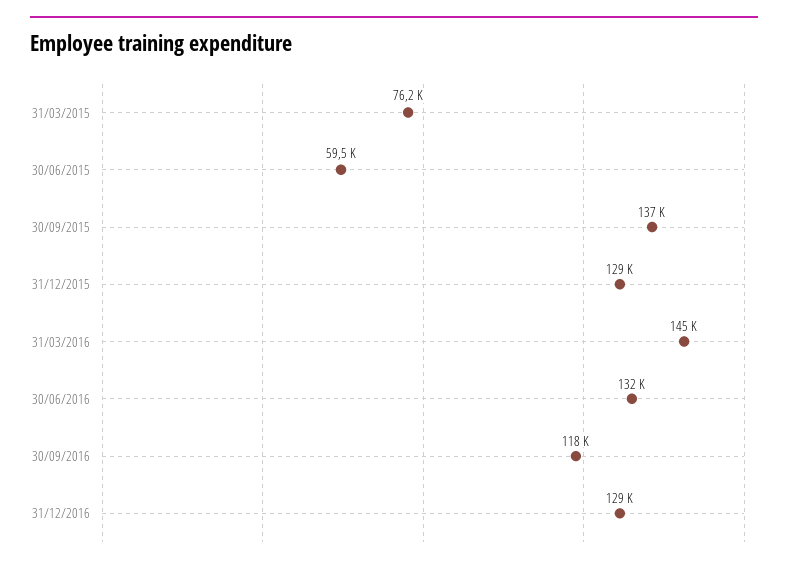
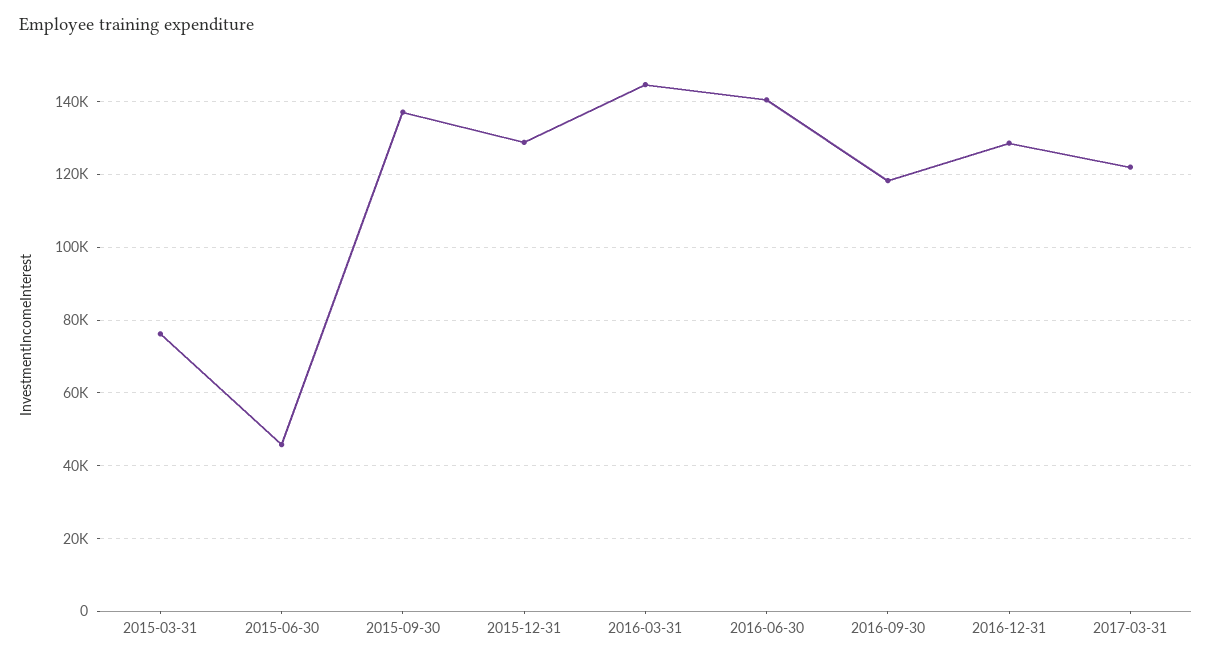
30/06/2015: 59500 -> 46000
30/06/2016: 132000 -> 140000
2017-03-31: none -> 122000

